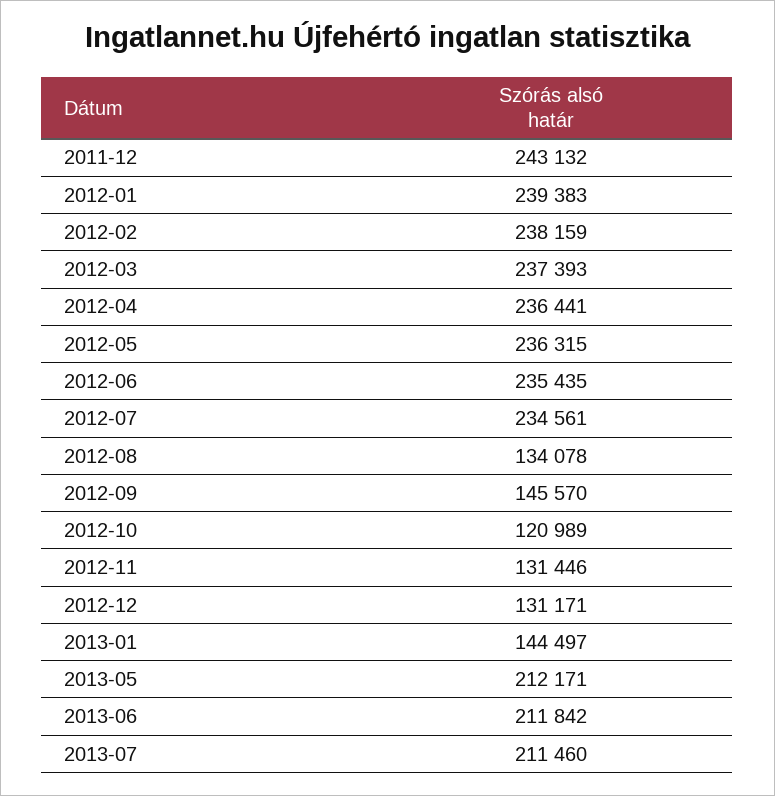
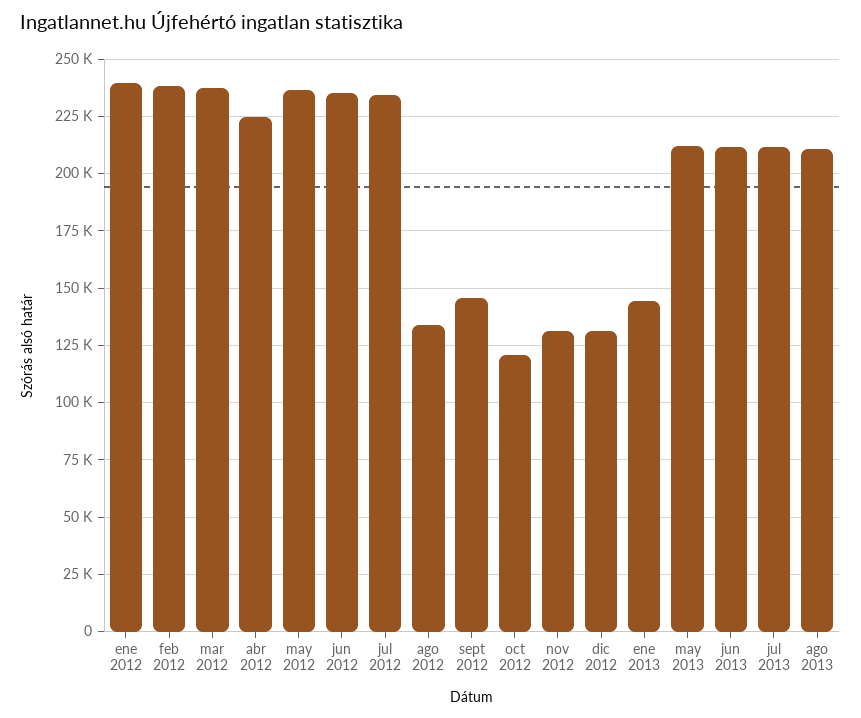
2011-12: 243132 -> none
2012-04: 236441 -> 225000
ago 2013: none -> 210000

